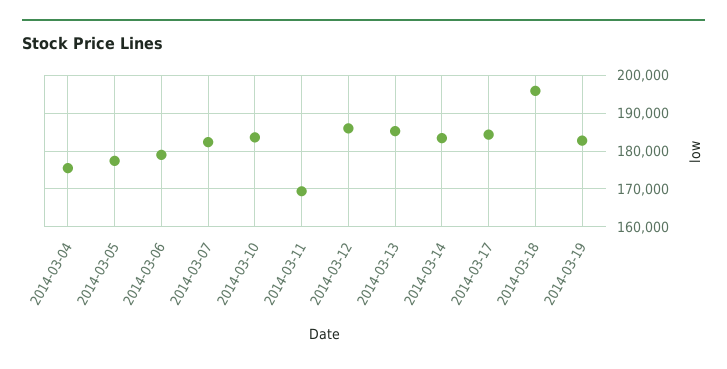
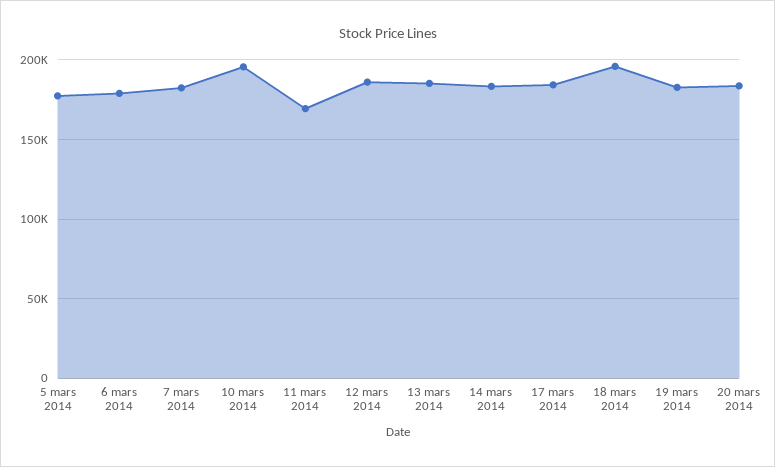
2014-03-04: 176000 -> none
2014-03-10: 184000 -> 195000
20 mars 2014: none -> 185000

